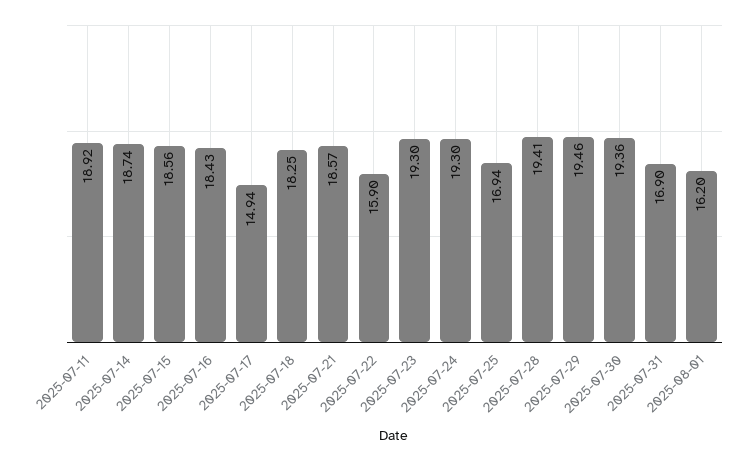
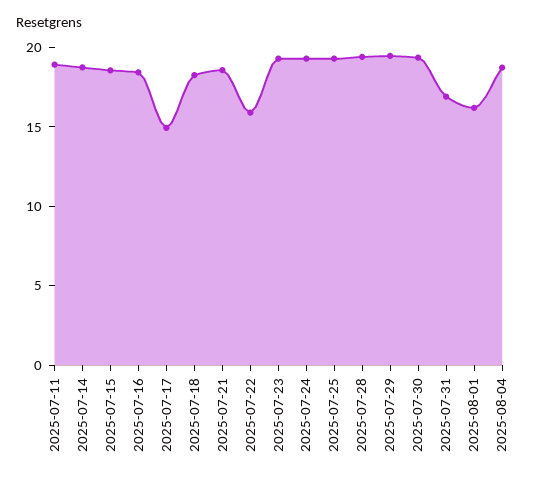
2025-07-25: 16.94 -> 19
2025-08-04: none -> 19

